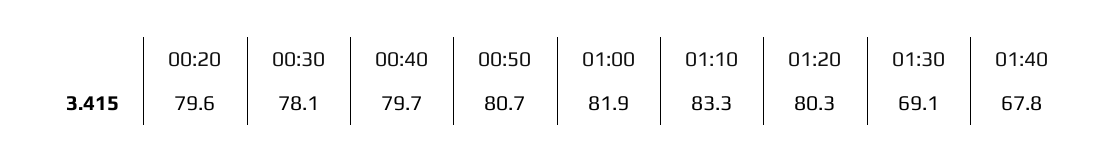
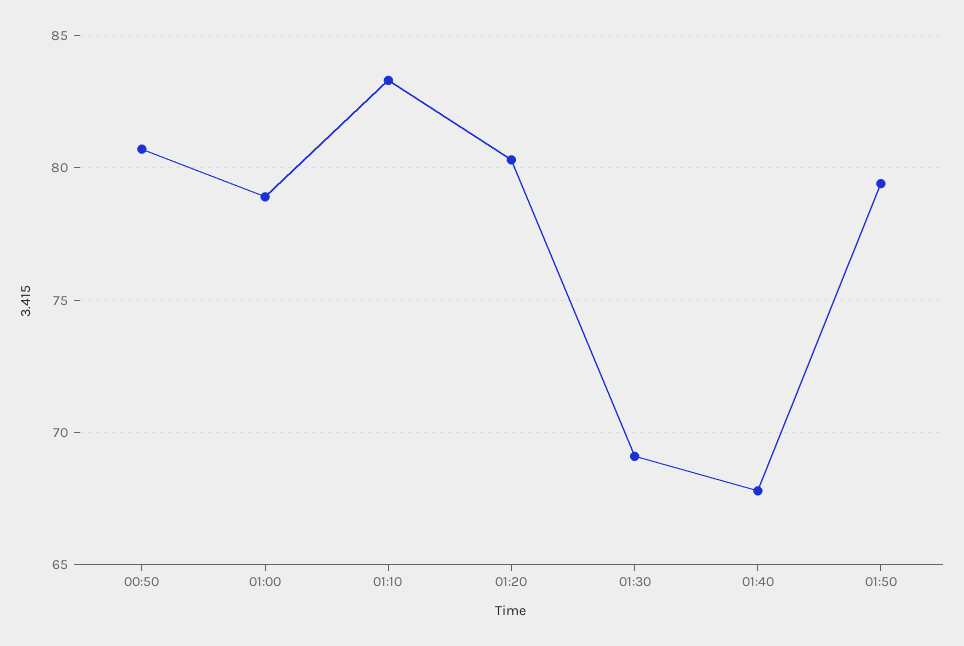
00:20: 79.6 -> none
00:30: 78.1 -> none
00:40: 79.7 -> none
01:00: 81.9 -> 79
01:50: none -> 79.5

